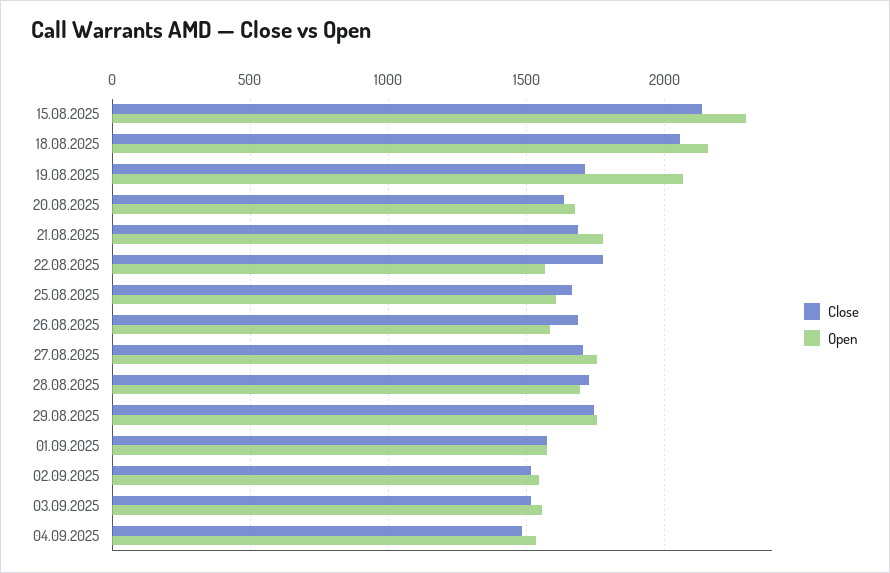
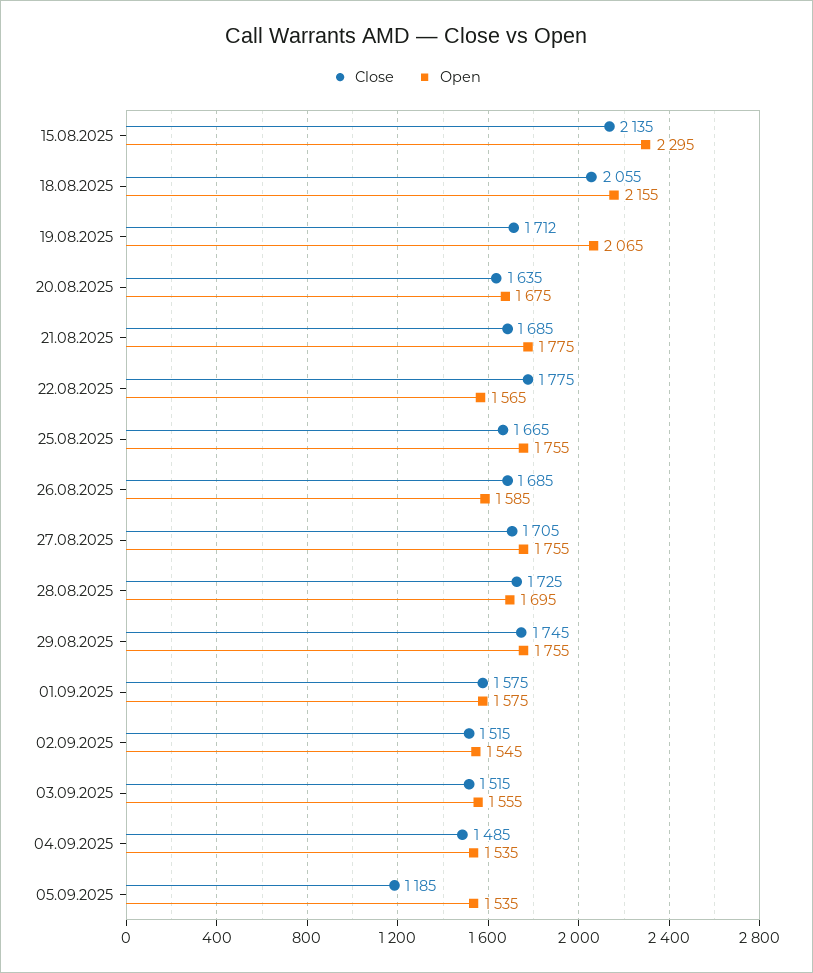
Open, 25.08.2025: 1600 -> 1755
Close, 05.09.2025: none -> 1185
Open, 05.09.2025: none -> 1535

